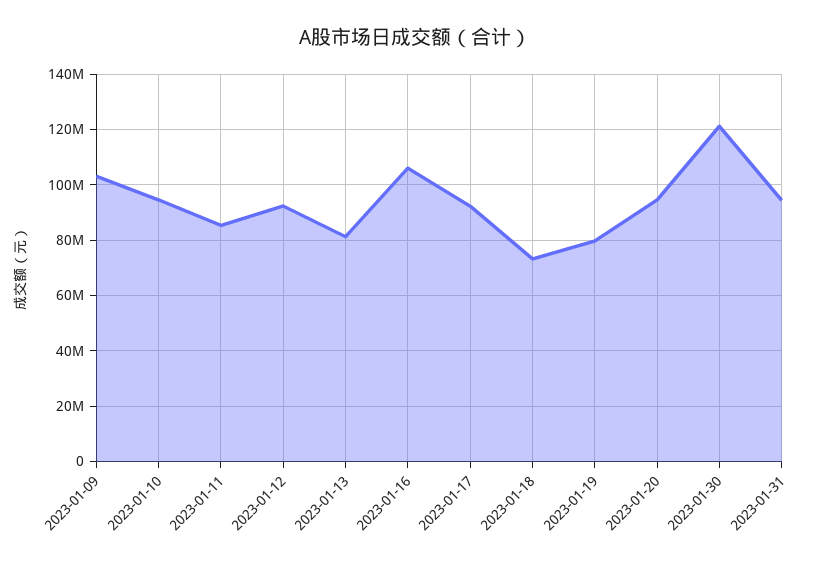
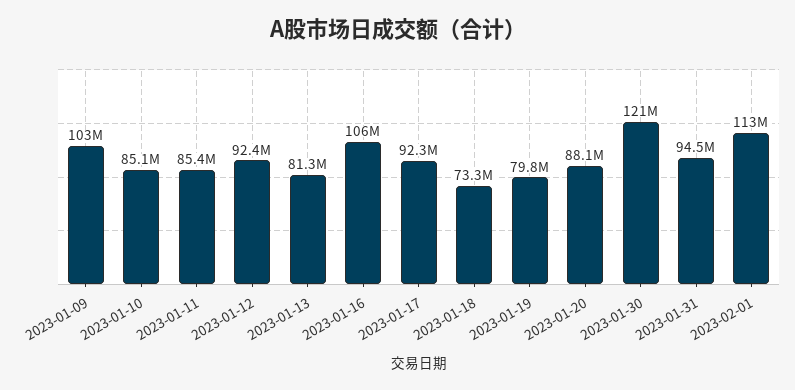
2023-01-10: 95000000 -> 85100000
2023-01-20: 95000000 -> 88100000
2023-02-01: none -> 113000000

